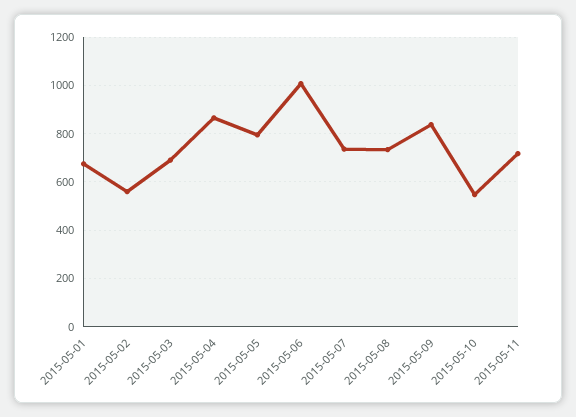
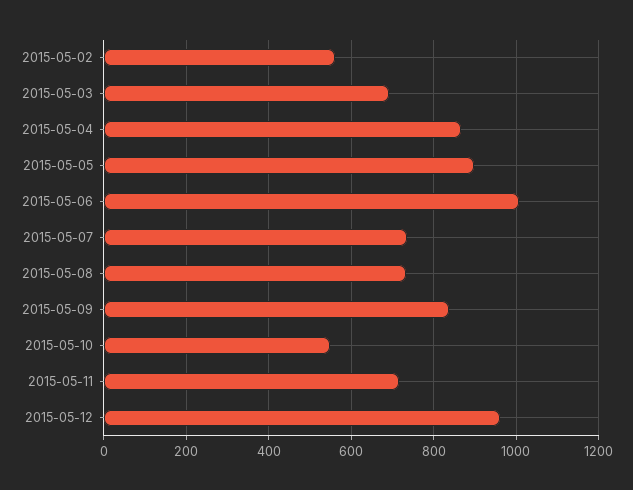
2015-05-01: 675 -> none
2015-05-05: 800 -> 900
2015-05-12: none -> 960

